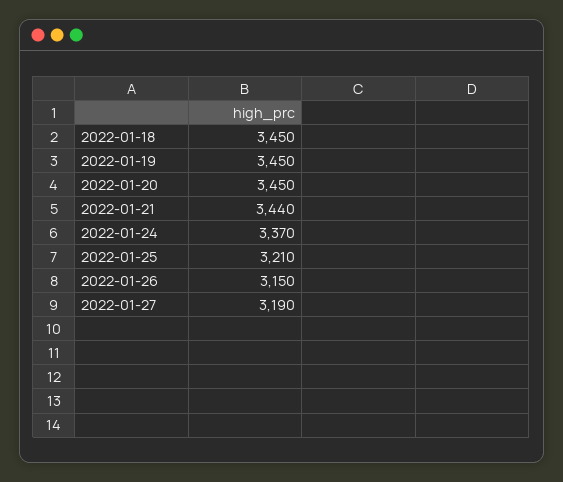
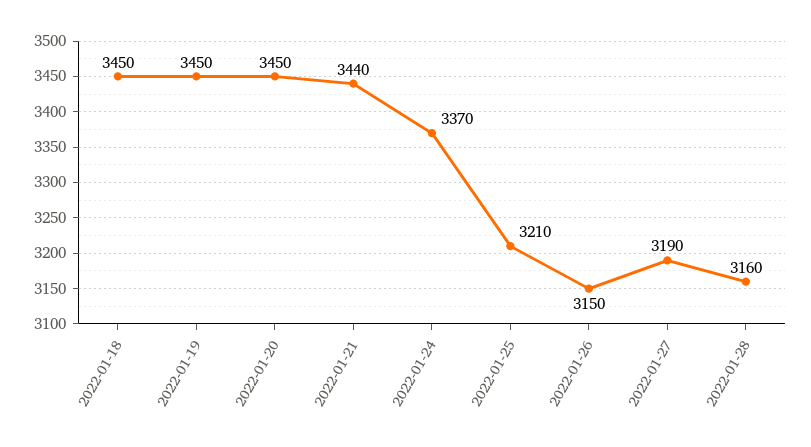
2022-01-28: none -> 3160

